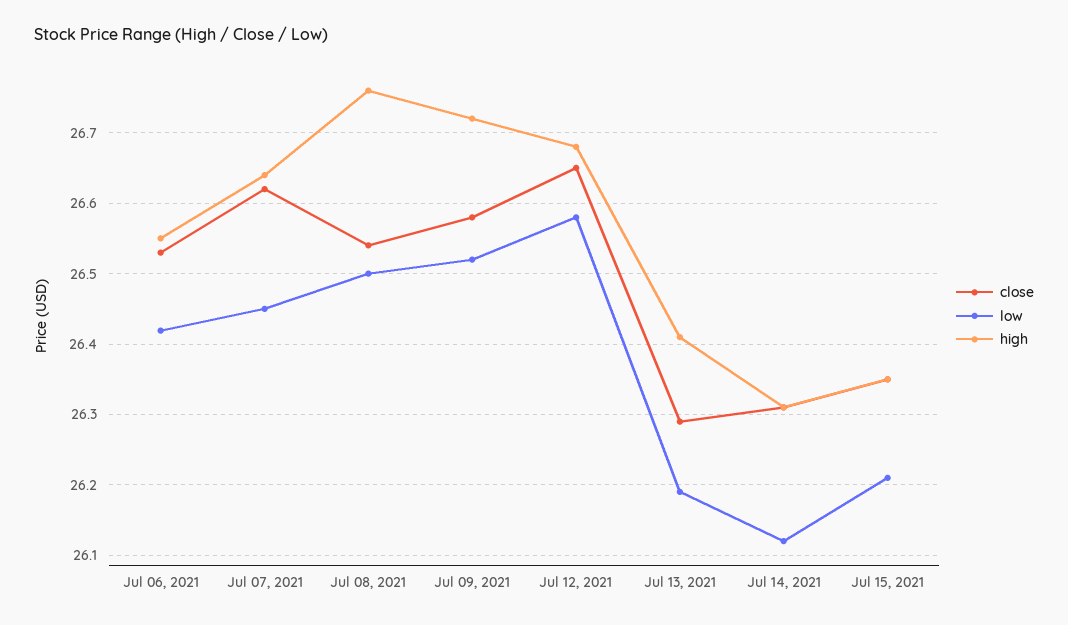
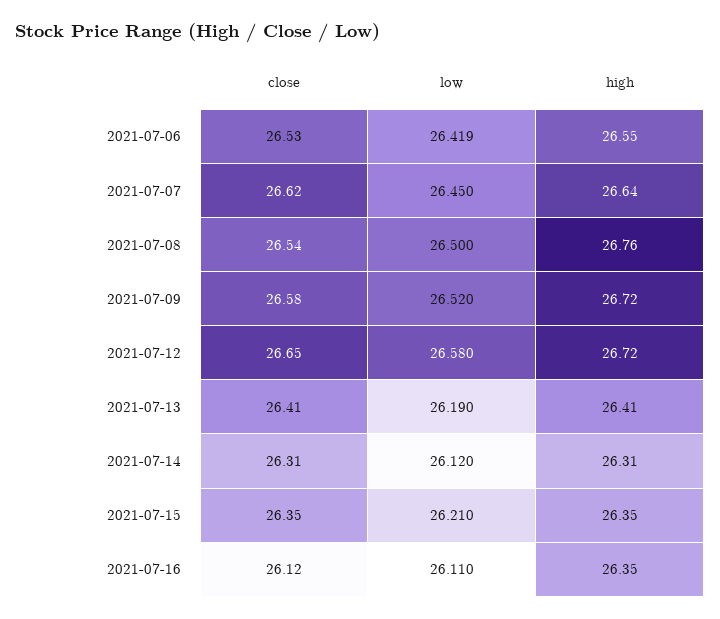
high, Jul 12, 2021: 26.68 -> 26.72
close, Jul 13, 2021: 26.29 -> 26.41
close, 2021-07-16: none -> 26.12
low, 2021-07-16: none -> 26.11
high, 2021-07-16: none -> 26.35

